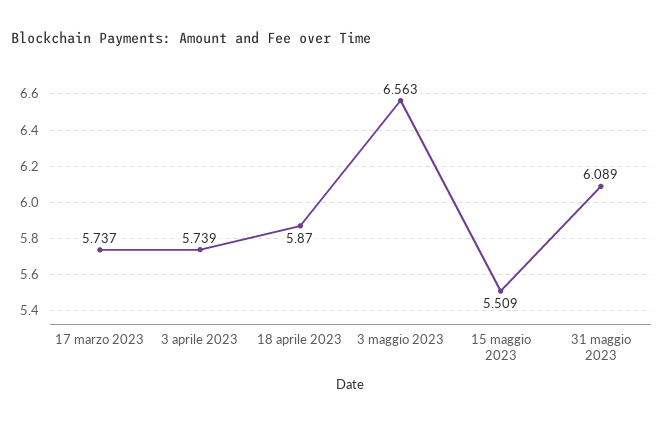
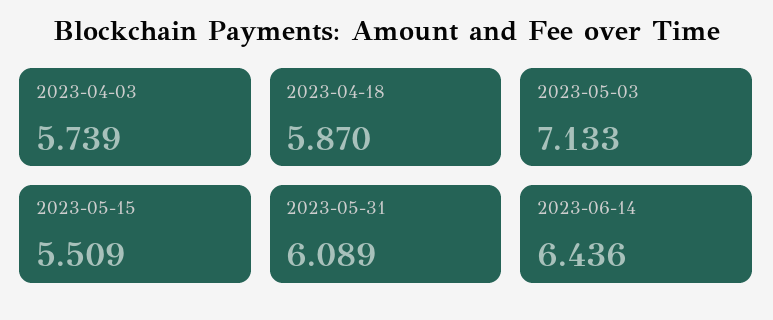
17 marzo 2023: 5.737 -> none
3 maggio 2023: 6.563 -> 7.133
2023-06-14: none -> 6.436

